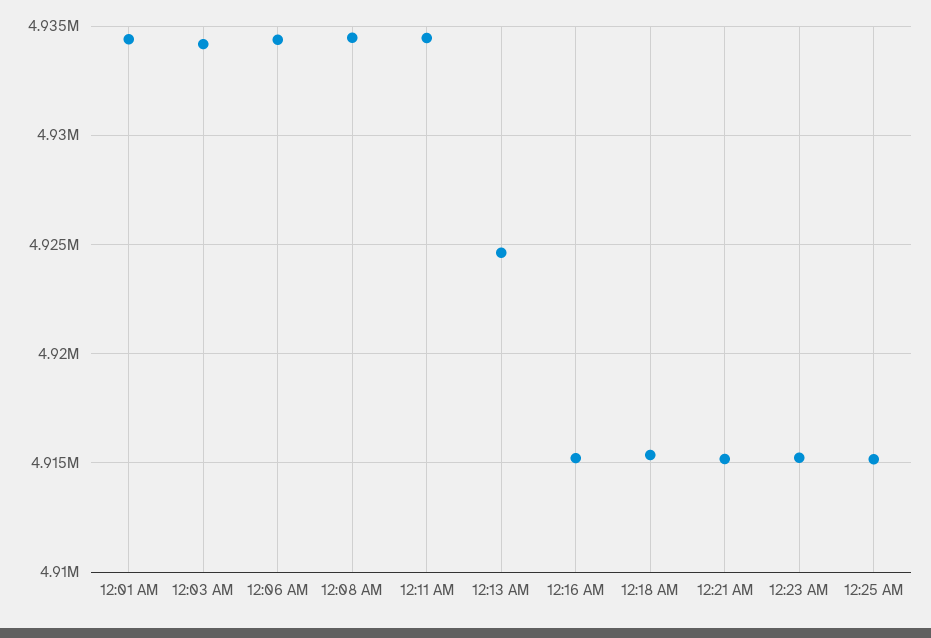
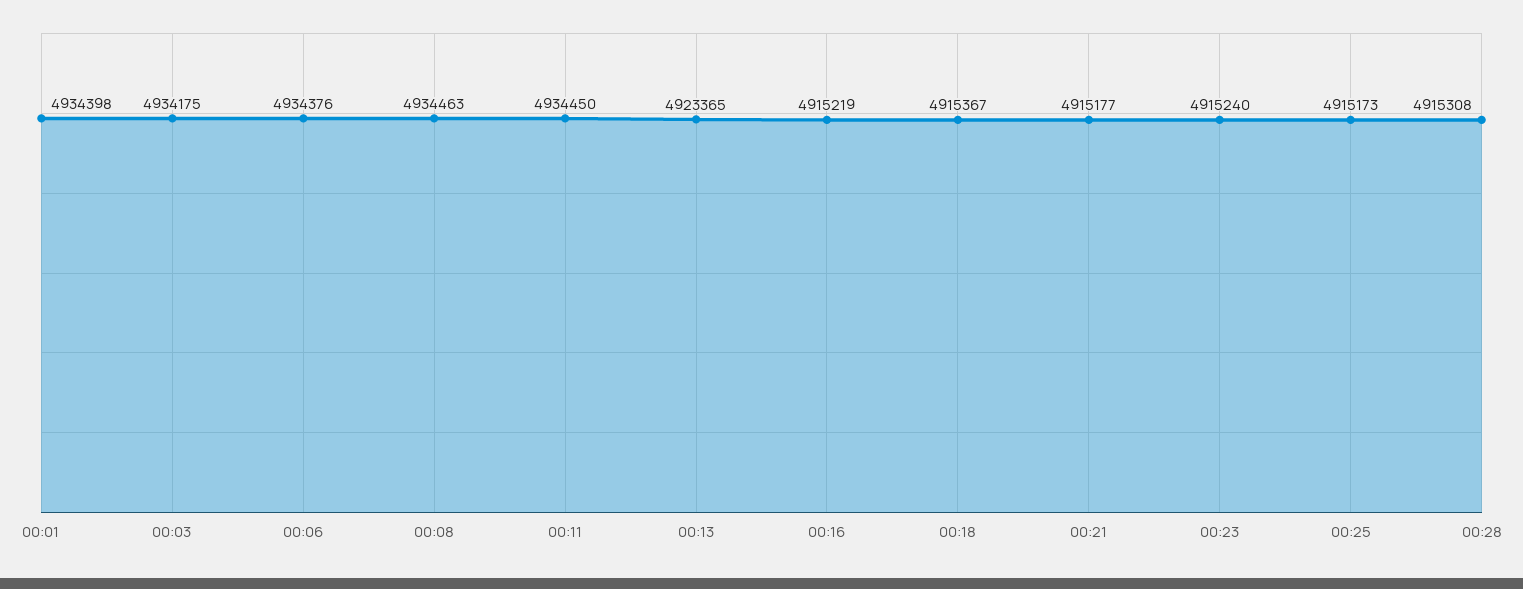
12:13 AM: 4924500 -> 4923365
00:28: none -> 4915308

